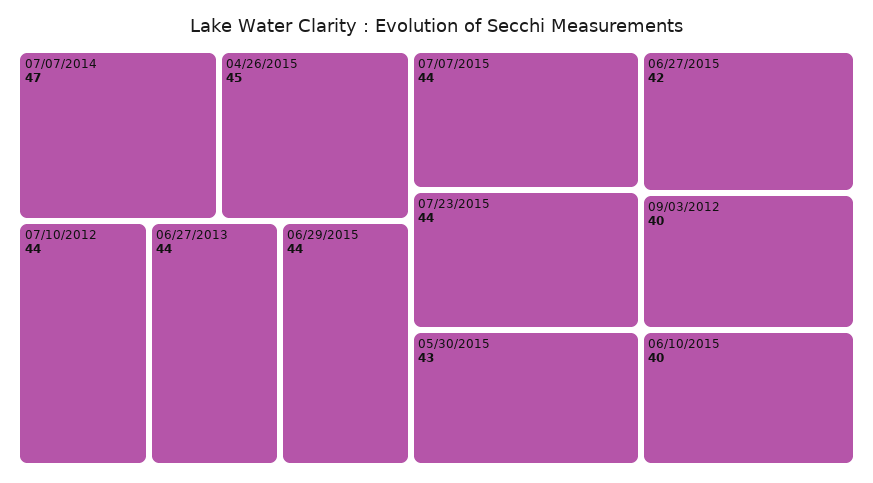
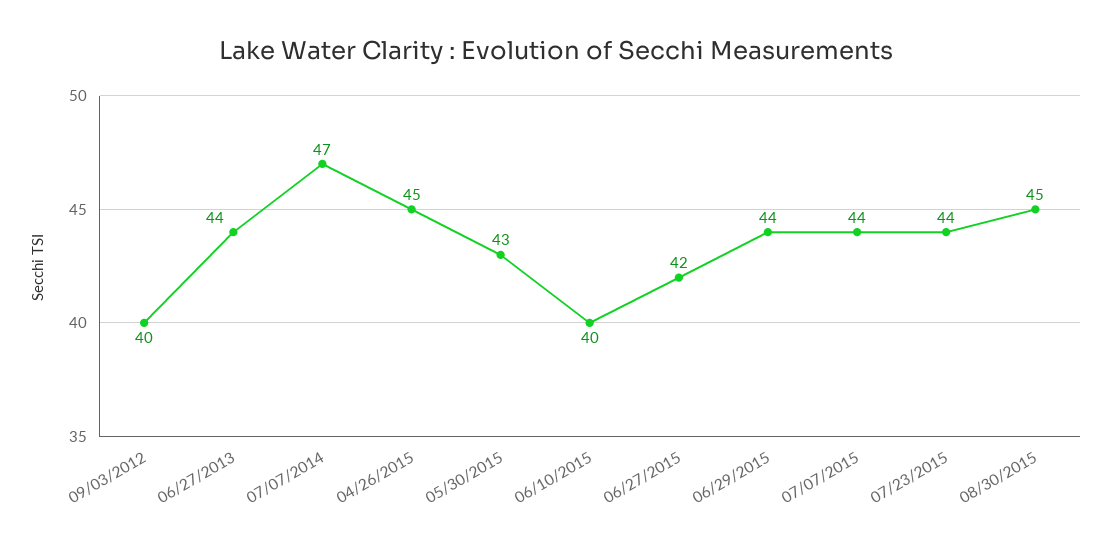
07/10/2012: 44 -> none
08/30/2015: none -> 45

